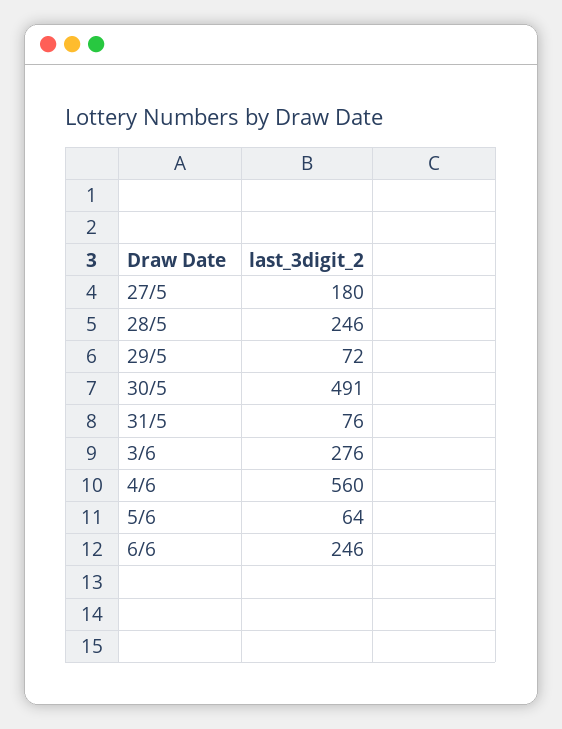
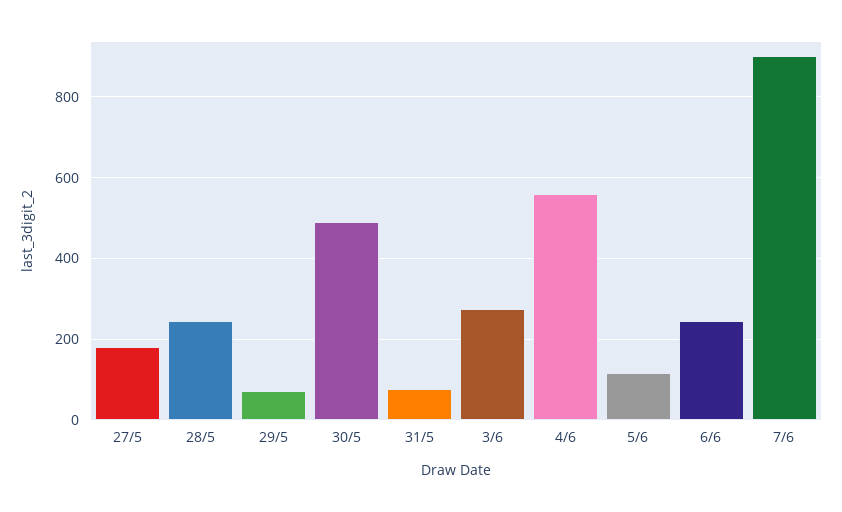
5/6: 64 -> 120
7/6: none -> 900

